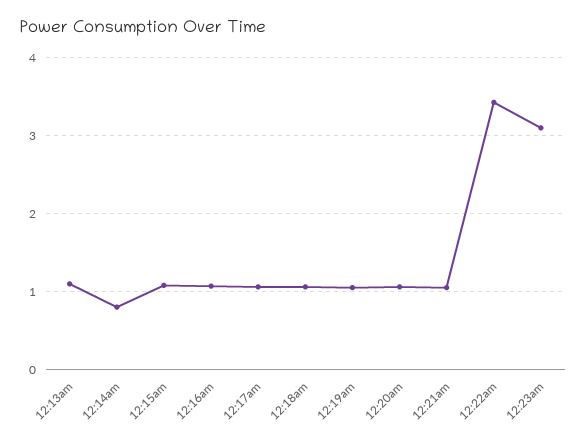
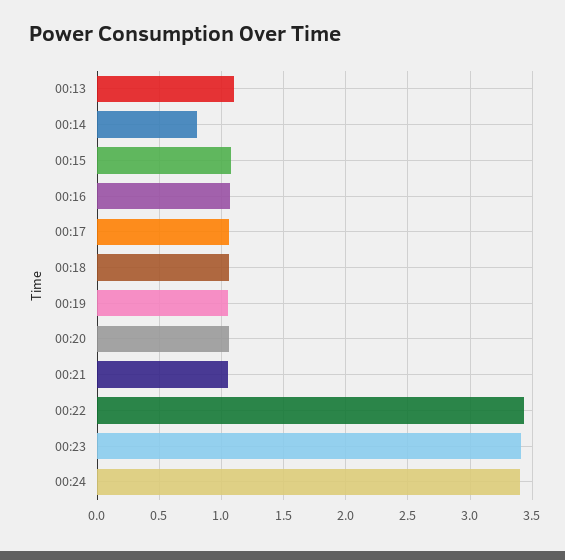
12:23am: 3.1 -> 3.4
00:24: none -> 3.4

